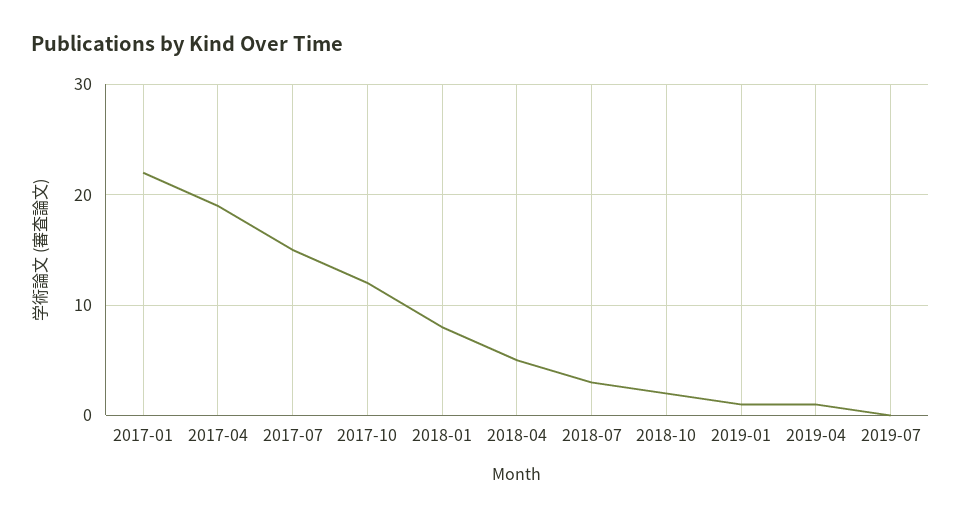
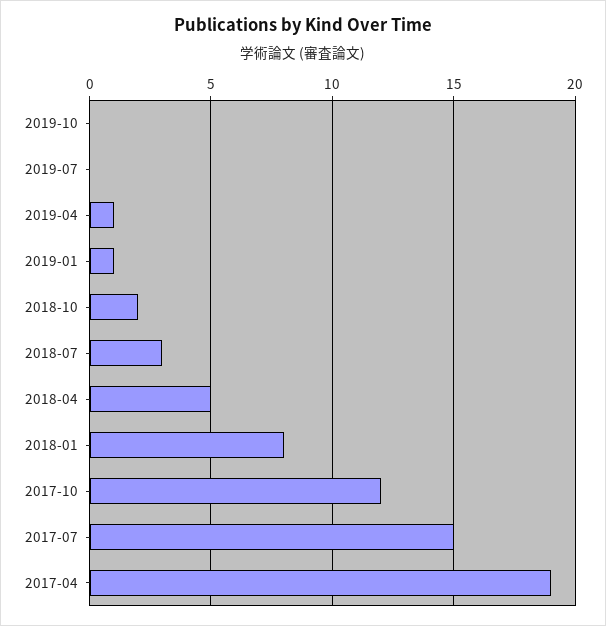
2017-01: 22 -> none
2019-10: none -> 0

